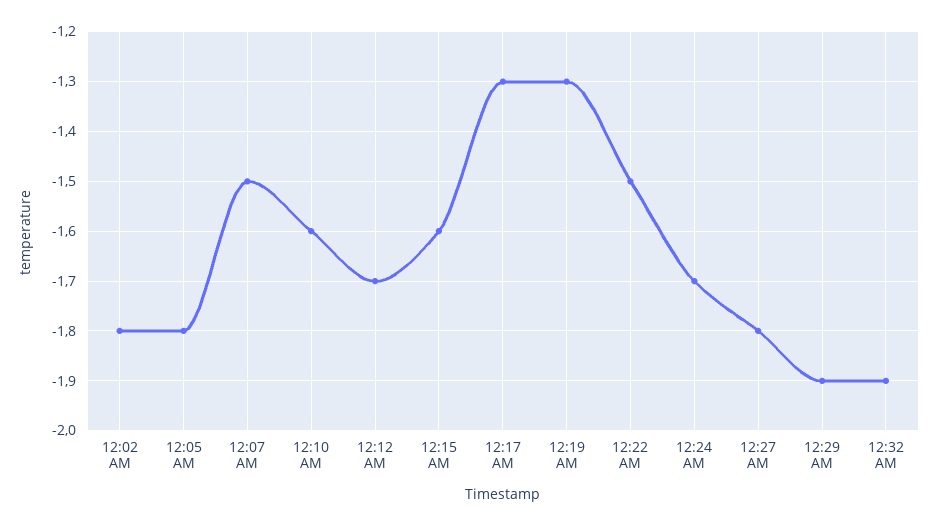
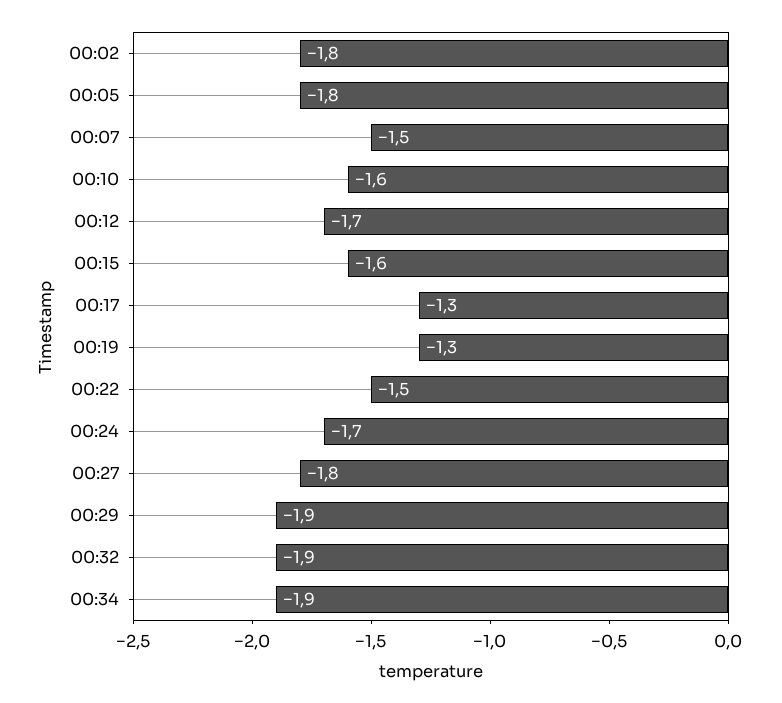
00:34: none -> -1.9

